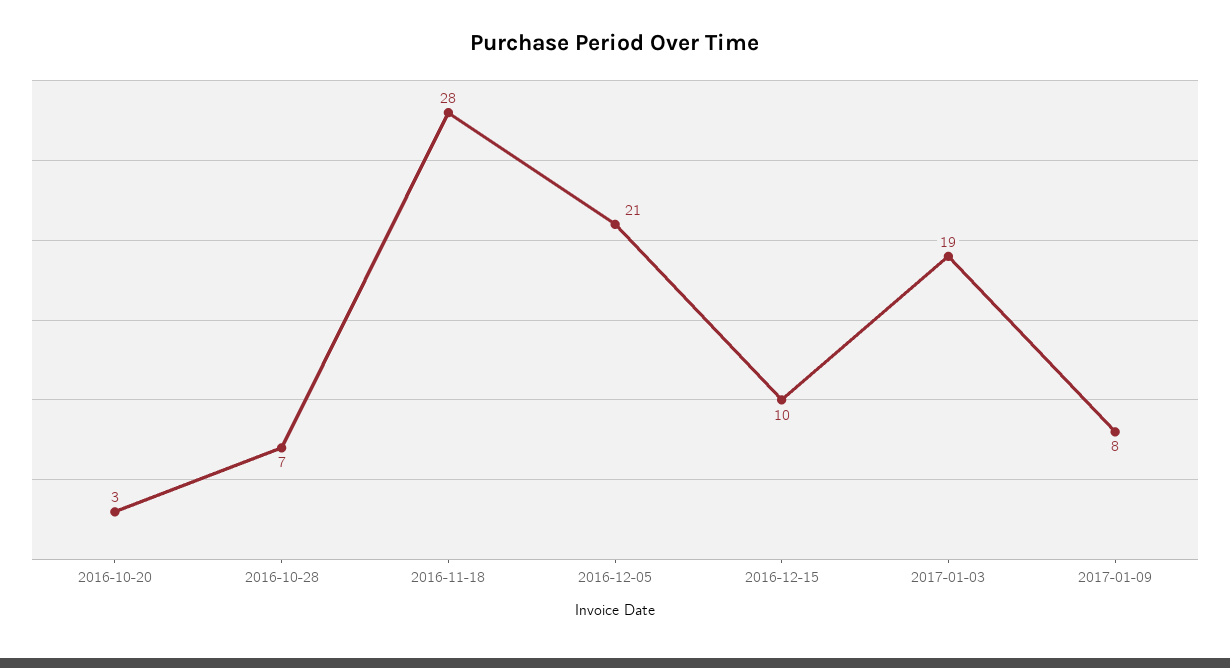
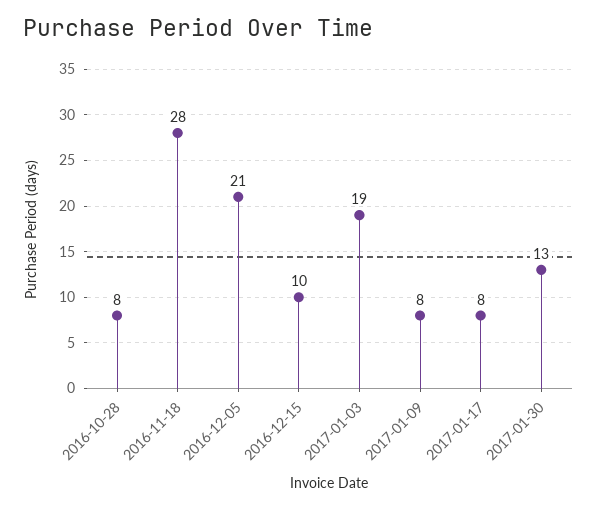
2016-10-20: 3 -> none
2016-10-28: 7 -> 8
2017-01-17: none -> 8
2017-01-30: none -> 13

